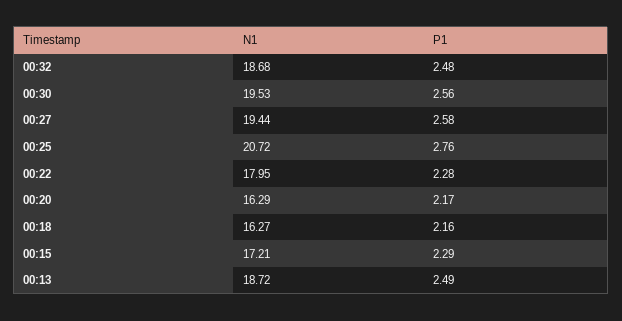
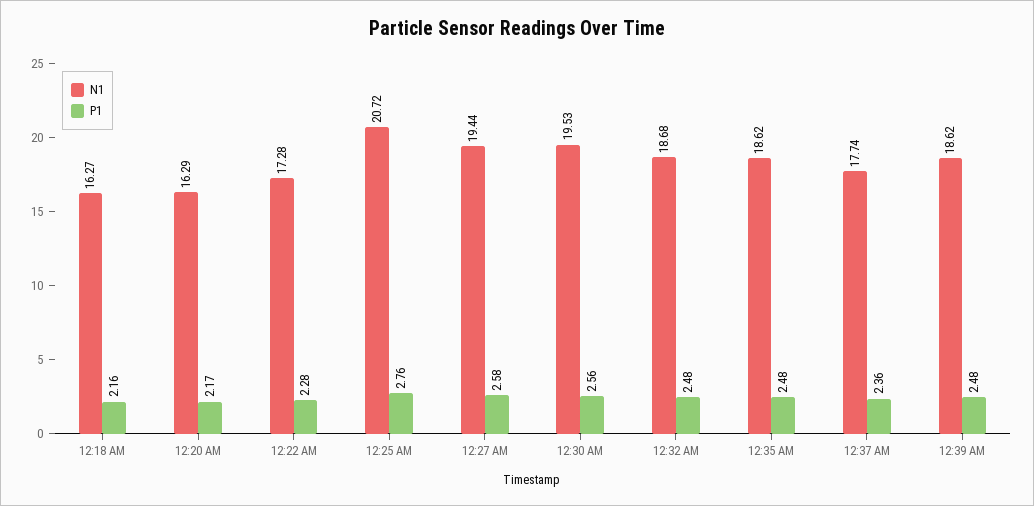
N1, 00:22: 17.95 -> 17.28
N1, 00:15: 17.21 -> none
P1, 00:15: 2.29 -> none
N1, 00:13: 18.72 -> none
P1, 00:13: 2.49 -> none
N1, 12:35 AM: none -> 18.62
P1, 12:35 AM: none -> 2.48
N1, 12:37 AM: none -> 17.74
P1, 12:37 AM: none -> 2.36
N1, 12:39 AM: none -> 18.62
P1, 12:39 AM: none -> 2.48

